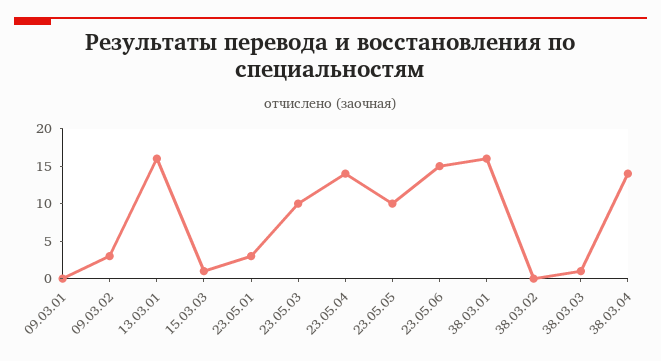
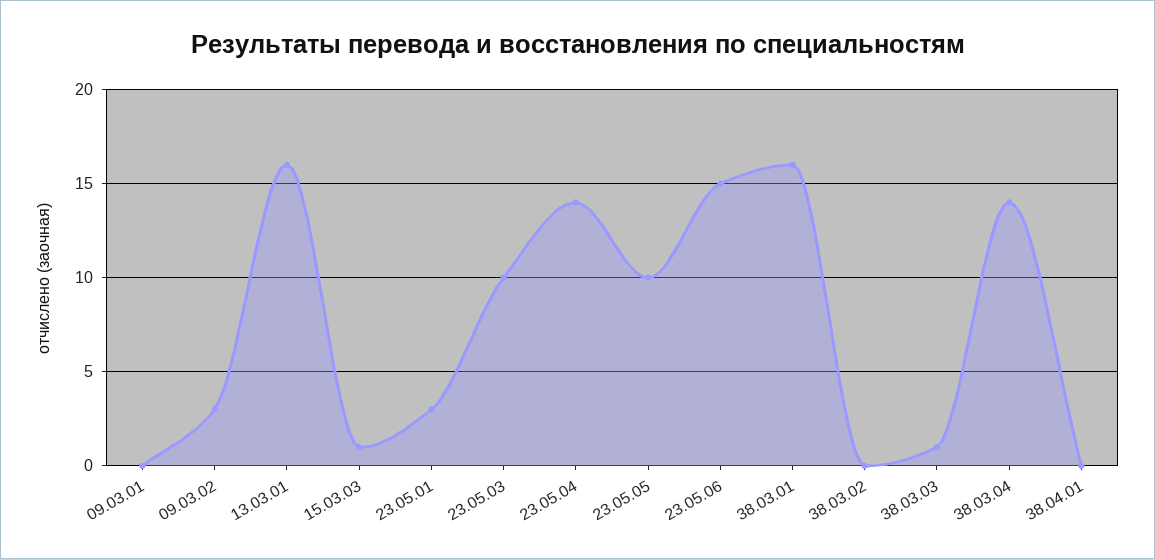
38.04.01: none -> 0

